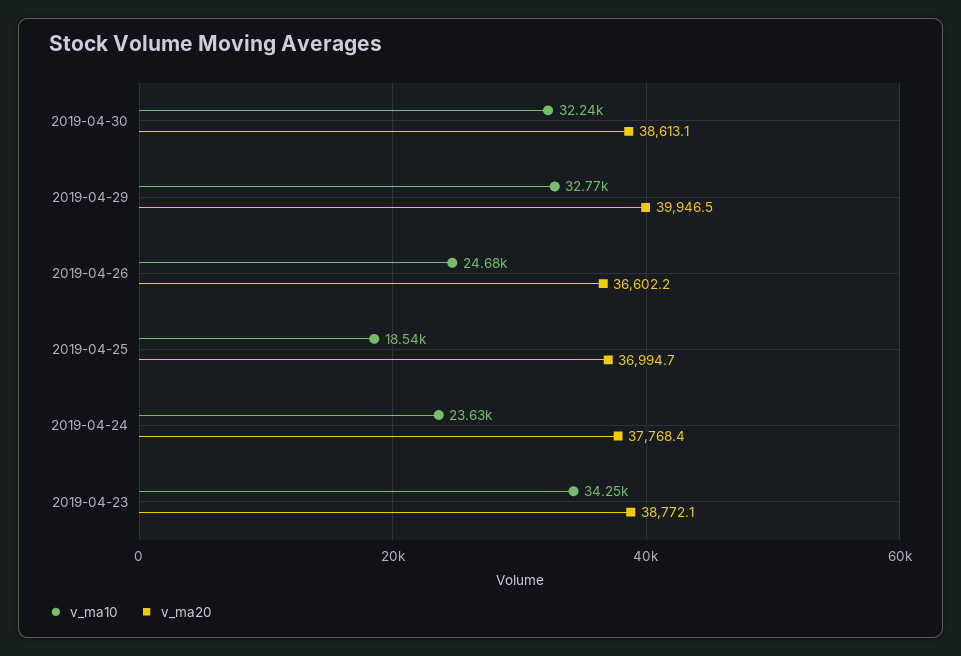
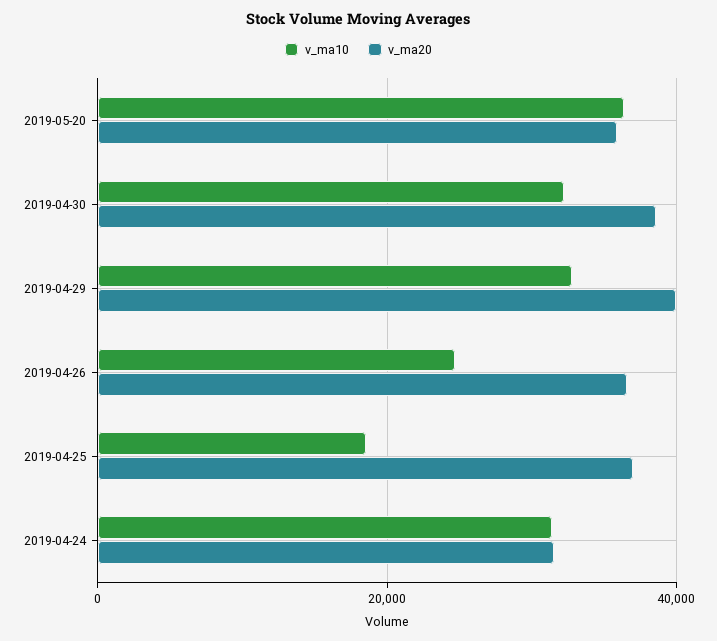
v_ma10, 2019-04-24: 23630 -> 32000
v_ma20, 2019-04-24: 37768.4 -> 32000
v_ma10, 2019-04-23: 34250 -> none
v_ma20, 2019-04-23: 38772.1 -> none
v_ma10, 2019-05-20: none -> 36000
v_ma20, 2019-05-20: none -> 36000

